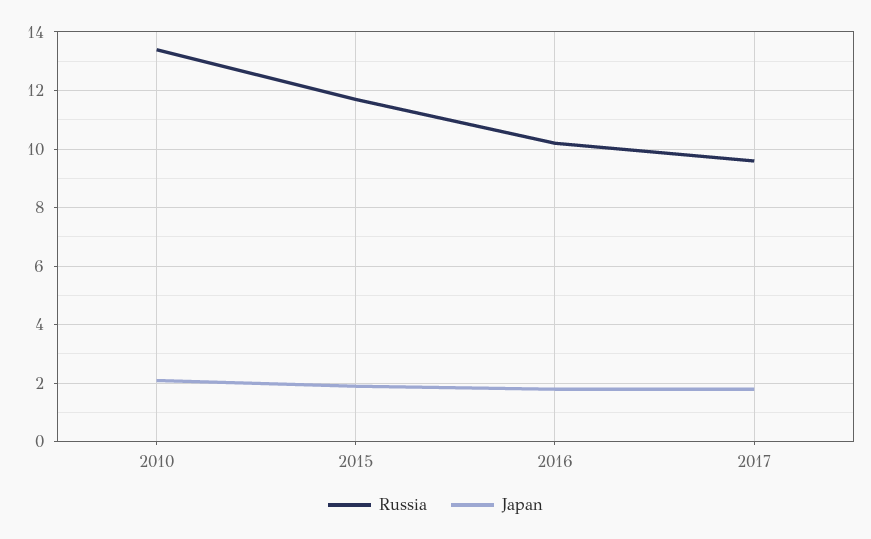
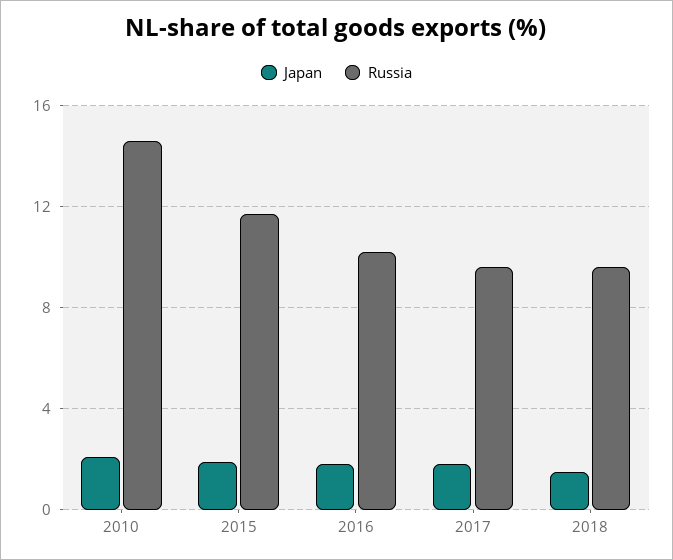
Russia, 2010: 13.5 -> 14.5
Japan, 2018: none -> 1.5
Russia, 2018: none -> 9.5

